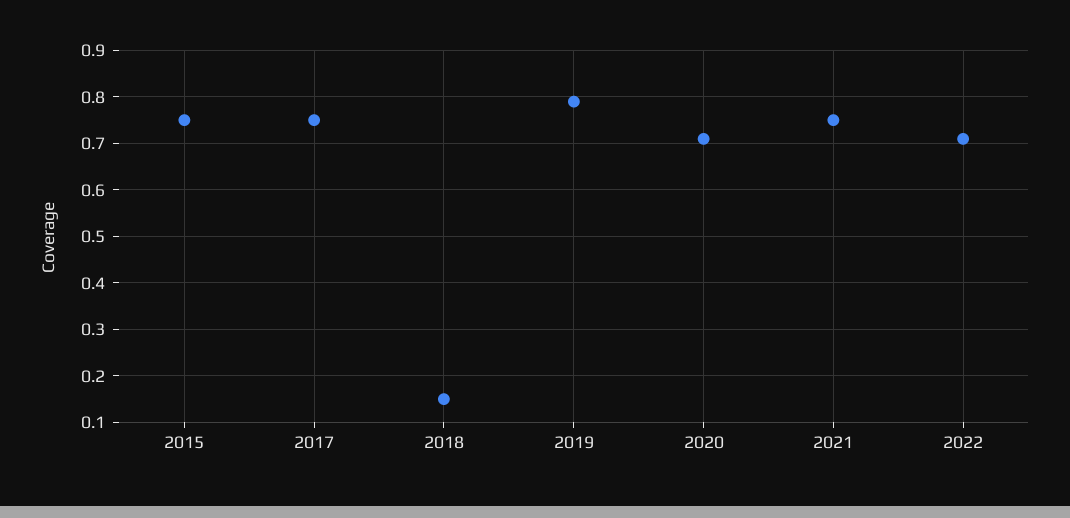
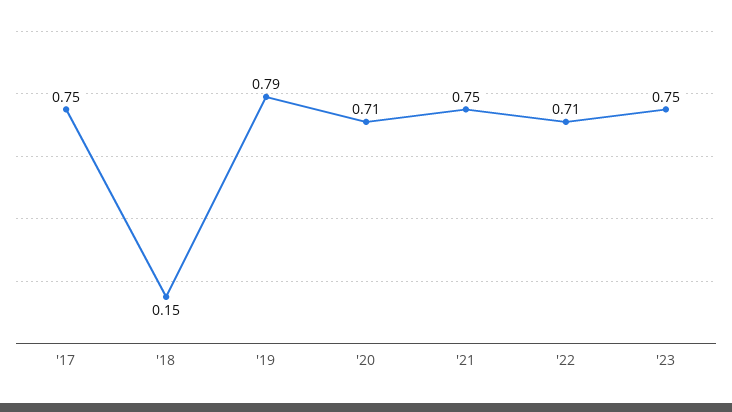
2015: 0.75 -> none
'23: none -> 0.75

